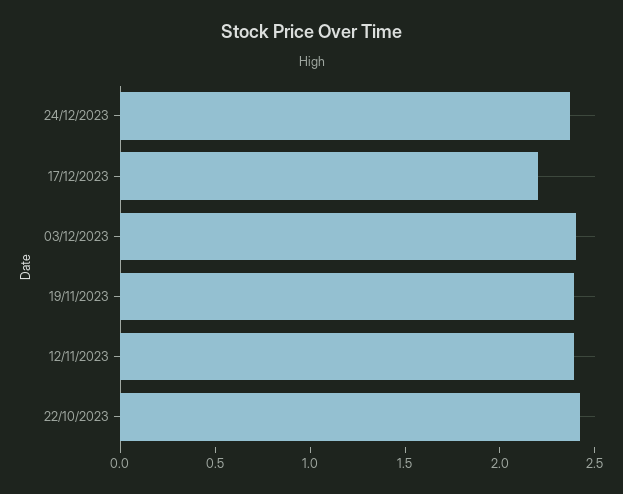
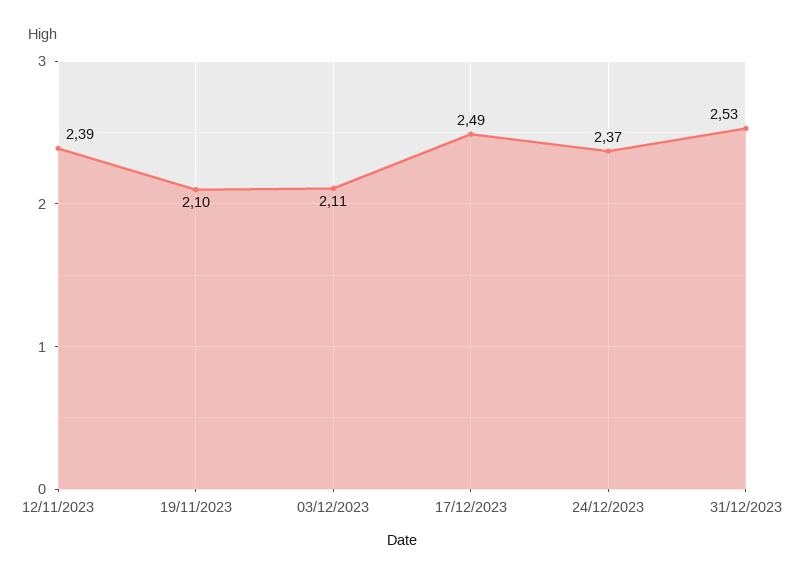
17/12/2023: 2.2 -> 2.49
03/12/2023: 2.4 -> 2.11
19/11/2023: 2.4 -> 2.1
22/10/2023: 2.4 -> none
31/12/2023: none -> 2.53

